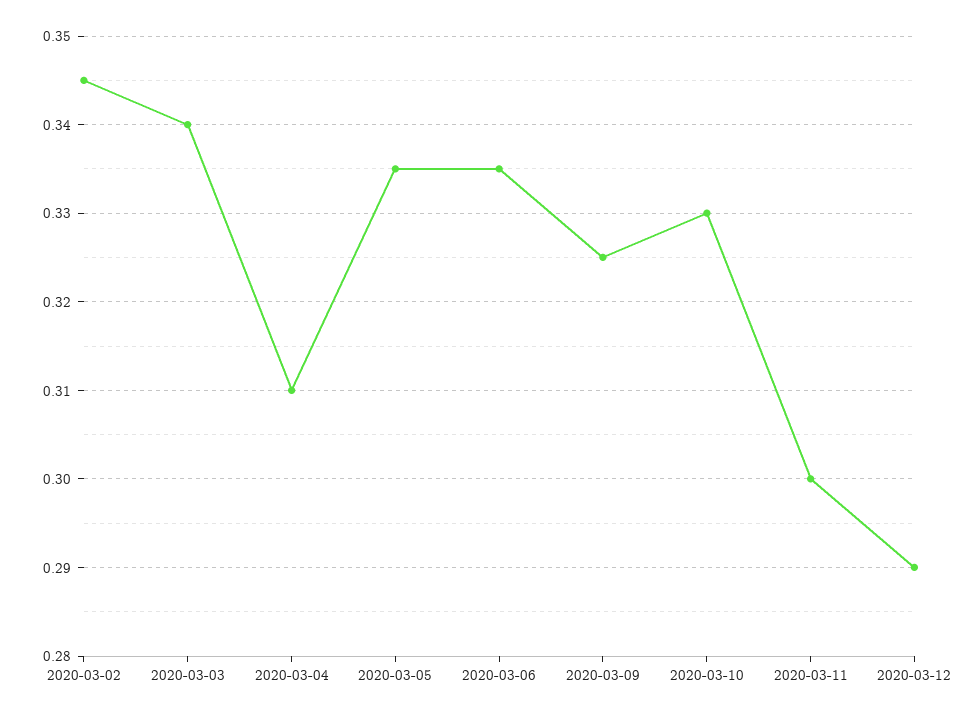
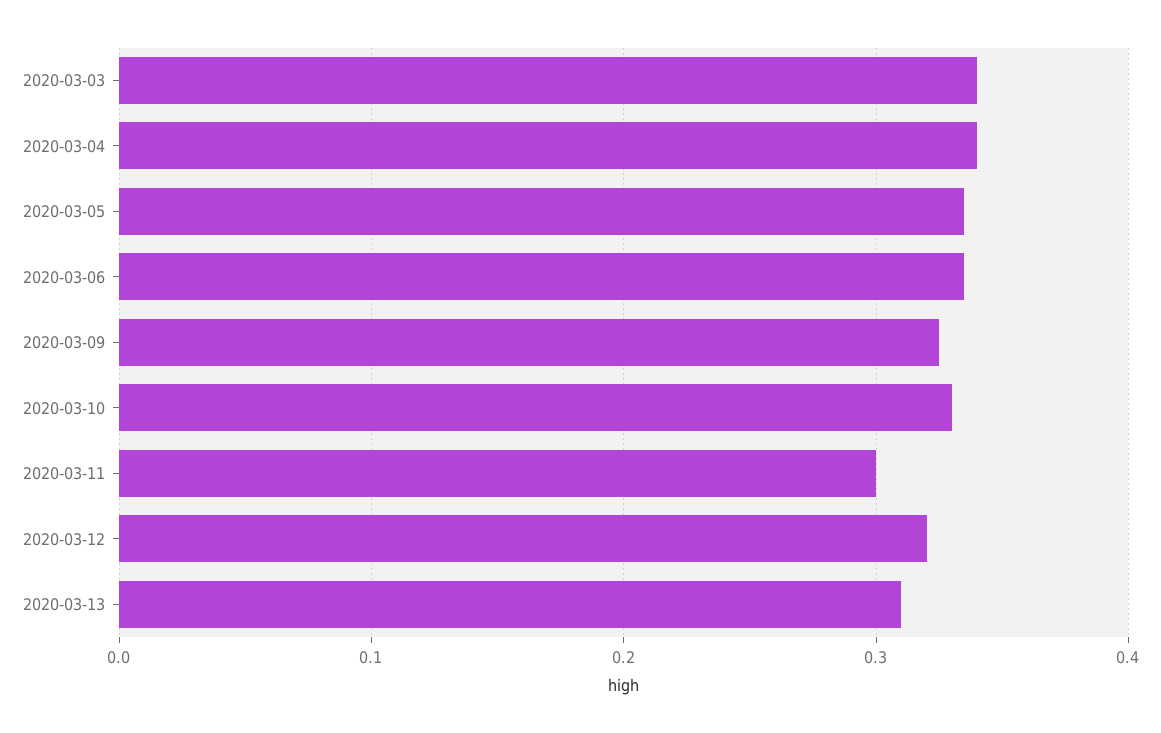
2020-03-02: 0.345 -> none
2020-03-04: 0.31 -> 0.34
2020-03-12: 0.29 -> 0.32
2020-03-13: none -> 0.31

